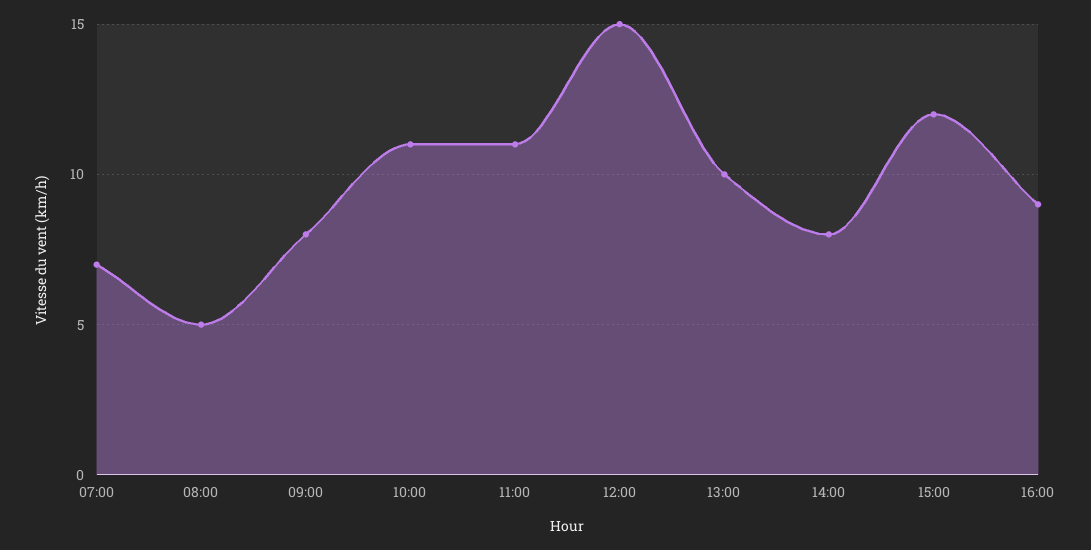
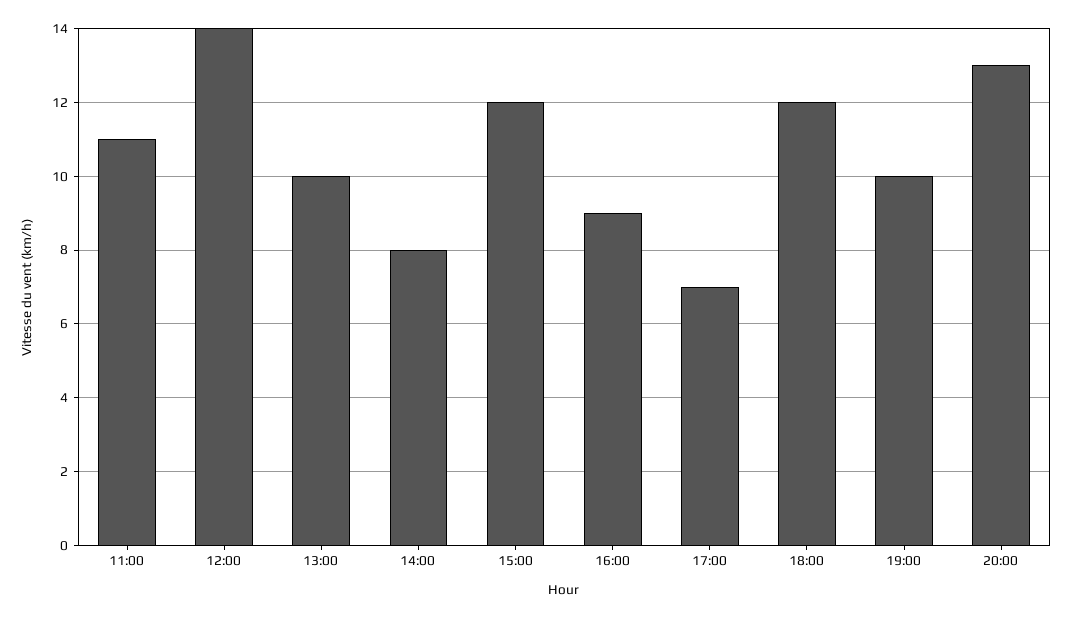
07:00: 7 -> none
08:00: 5 -> none
09:00: 8 -> none
10:00: 11 -> none
12:00: 15 -> 14
17:00: none -> 7
18:00: none -> 12
19:00: none -> 10
20:00: none -> 13

